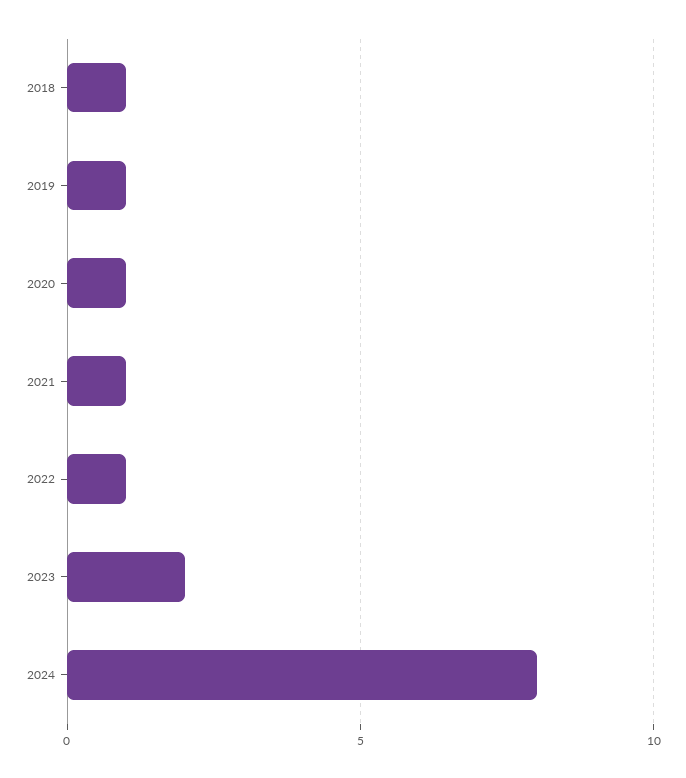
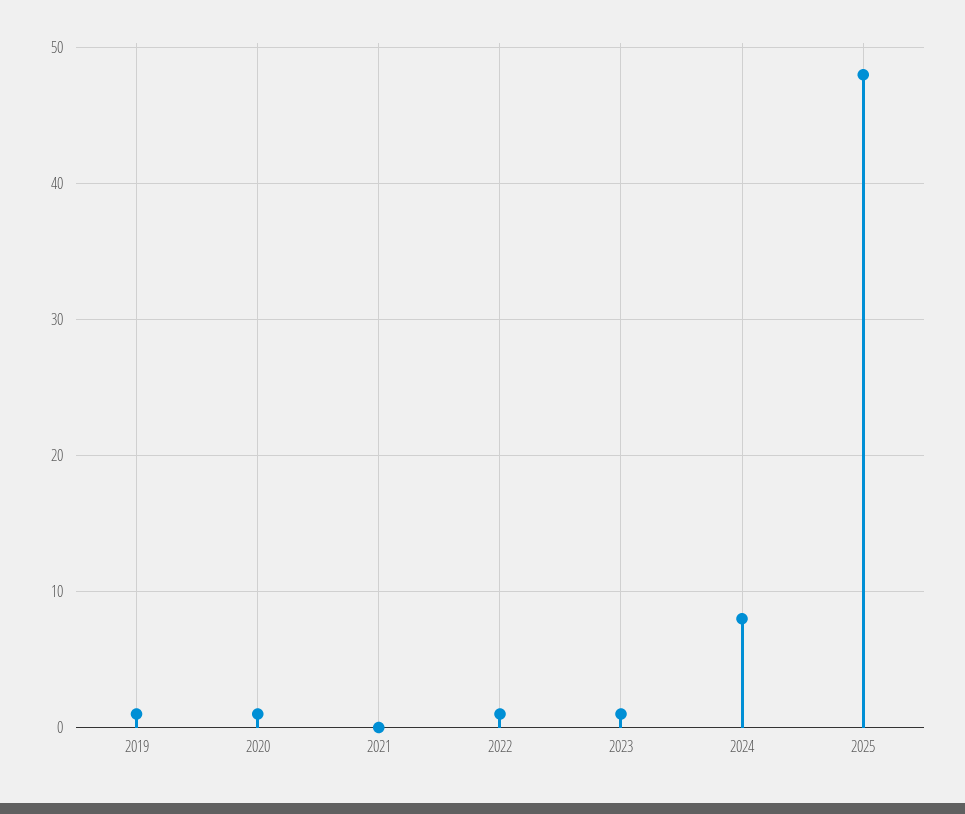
2018: 1 -> none
2021: 1 -> 0
2023: 2 -> 1
2025: none -> 48

